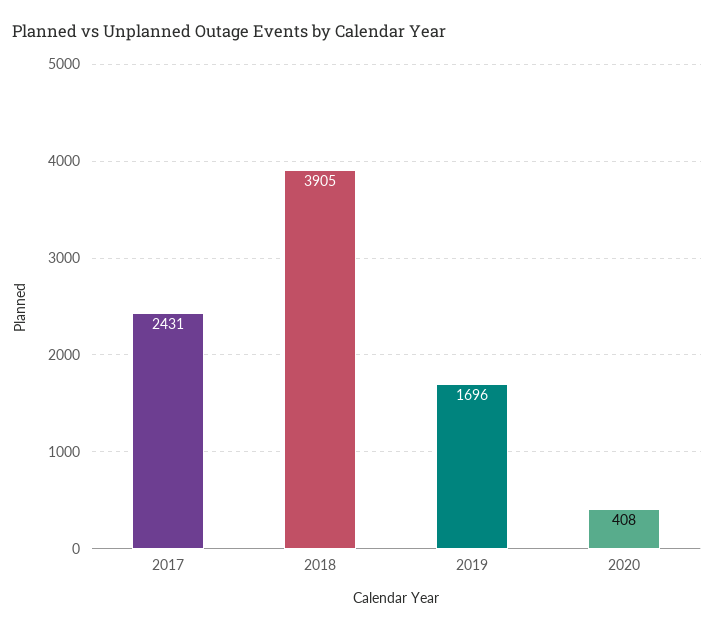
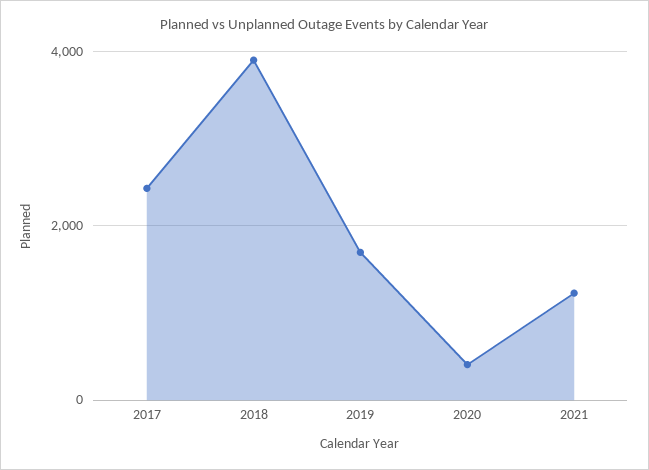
2021: none -> 1200

